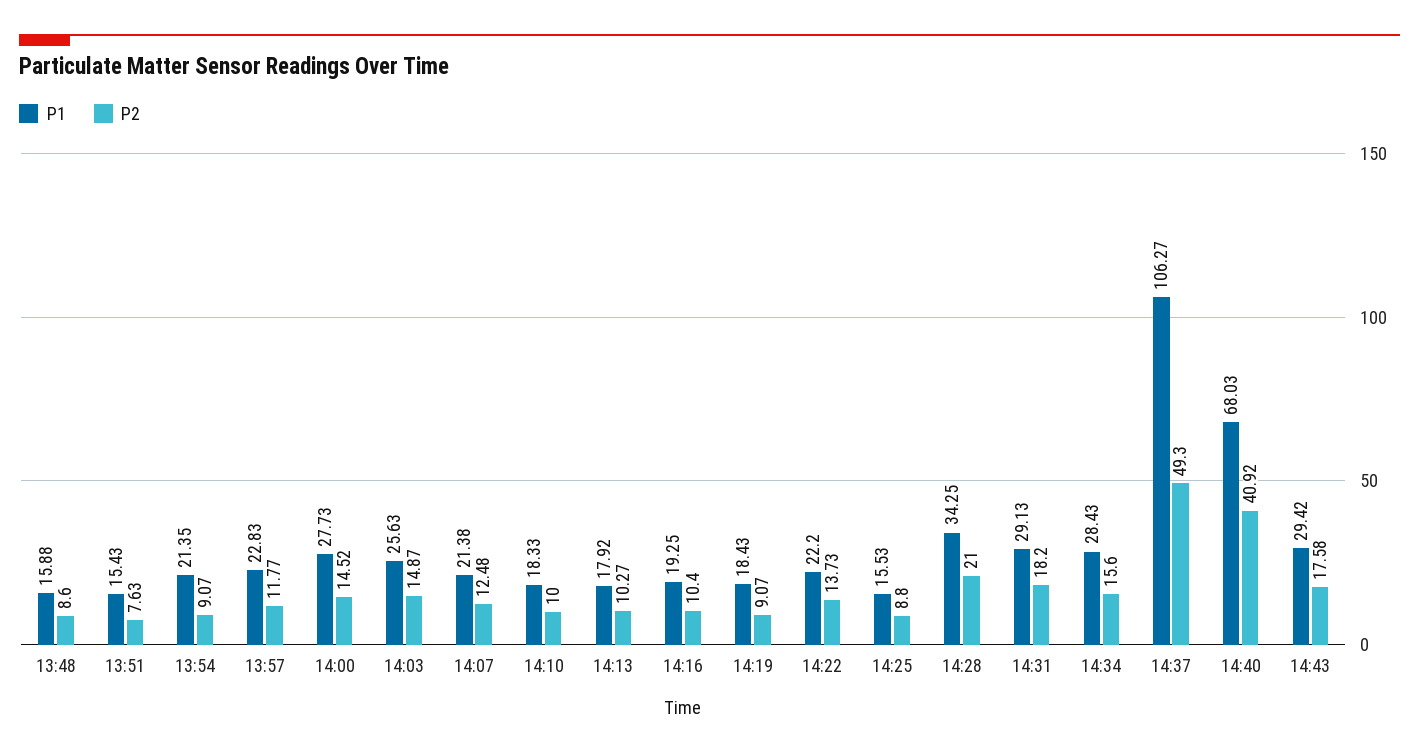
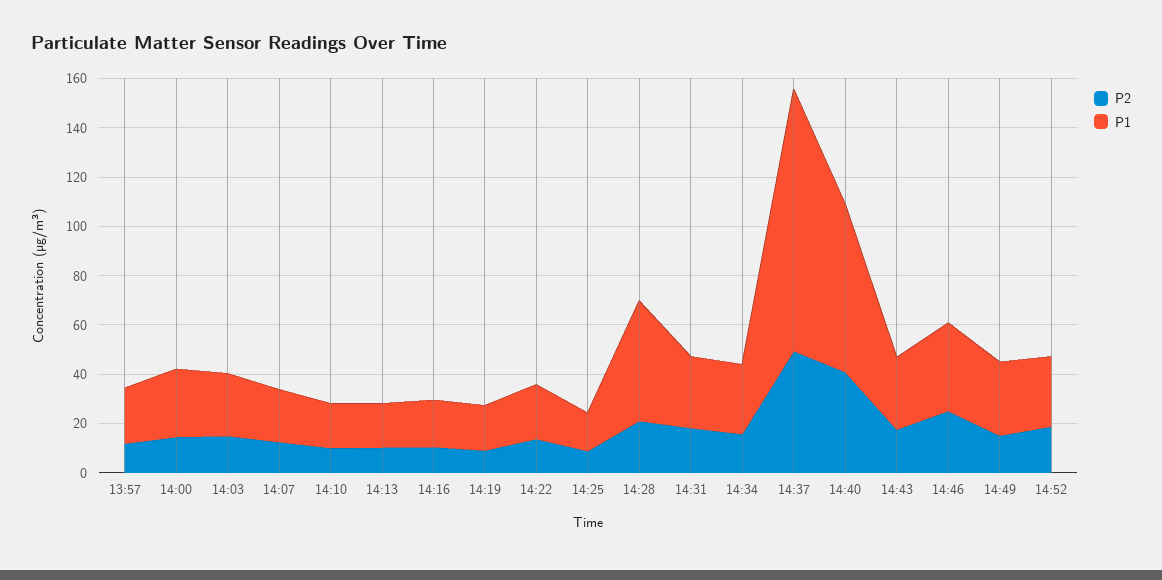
P1, 13:48: 15.88 -> none
P2, 13:48: 8.6 -> none
P1, 13:51: 15.43 -> none
P2, 13:51: 7.63 -> none
P1, 13:54: 21.35 -> none
P2, 13:54: 9.07 -> none
P1, 14:28: 34.25 -> 50
P2, 14:46: none -> 25
P1, 14:46: none -> 35
P2, 14:49: none -> 15
P1, 14:49: none -> 30
P2, 14:52: none -> 20
P1, 14:52: none -> 30

